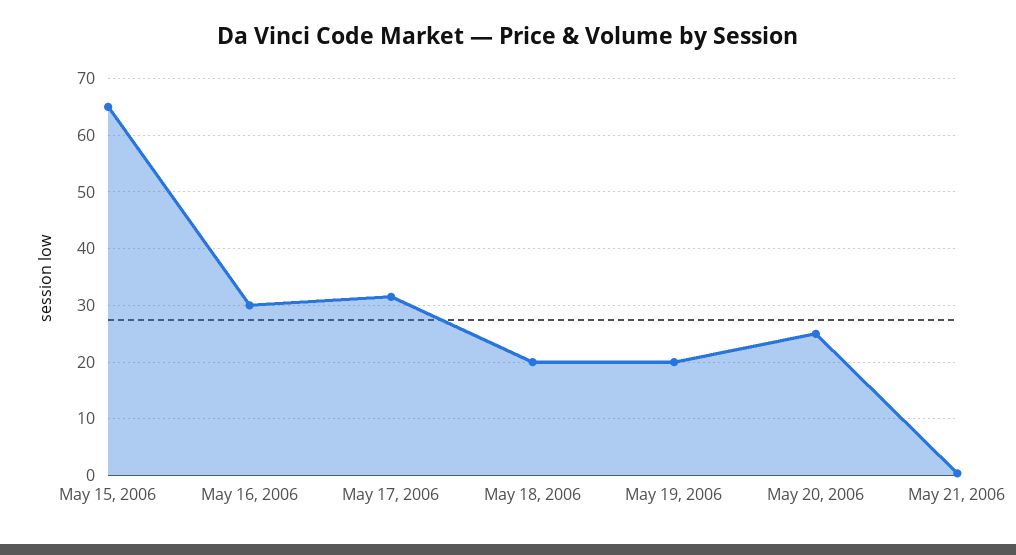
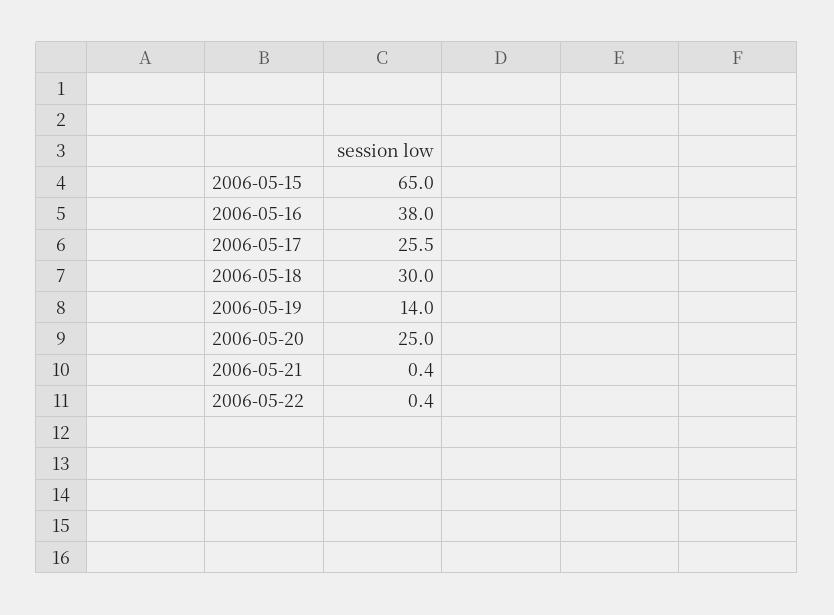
May 16, 2006: 30 -> 38
May 17, 2006: 32 -> 25.5
May 18, 2006: 20 -> 30
May 19, 2006: 20 -> 14
2006-05-22: none -> 0.4

